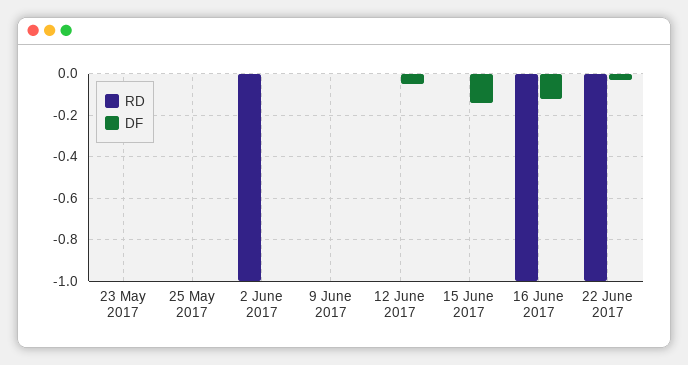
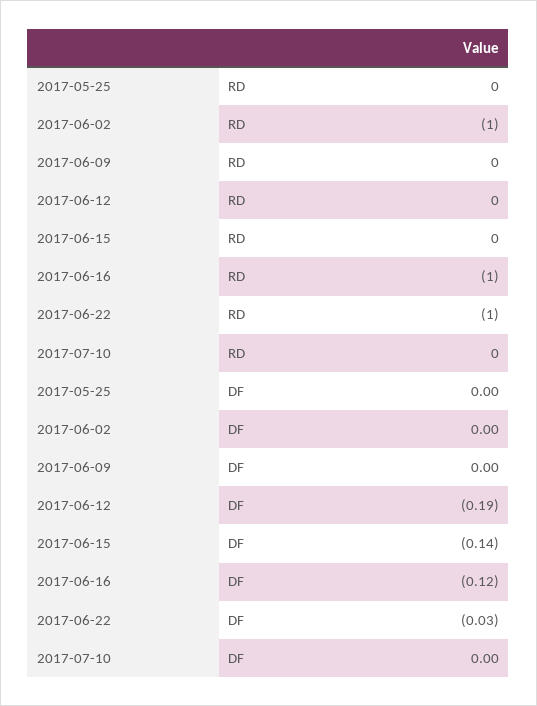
RD, 23 May 2017: 0 -> none
DF, 23 May 2017: 0 -> none
DF, 12 June 2017: -0.05 -> -0.19
RD, 2017-07-10: none -> 0
DF, 2017-07-10: none -> 0

